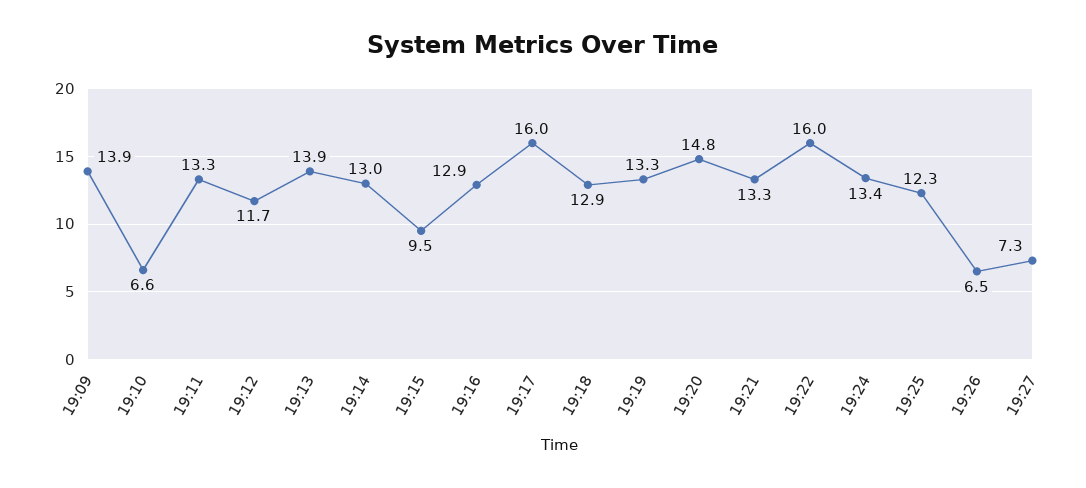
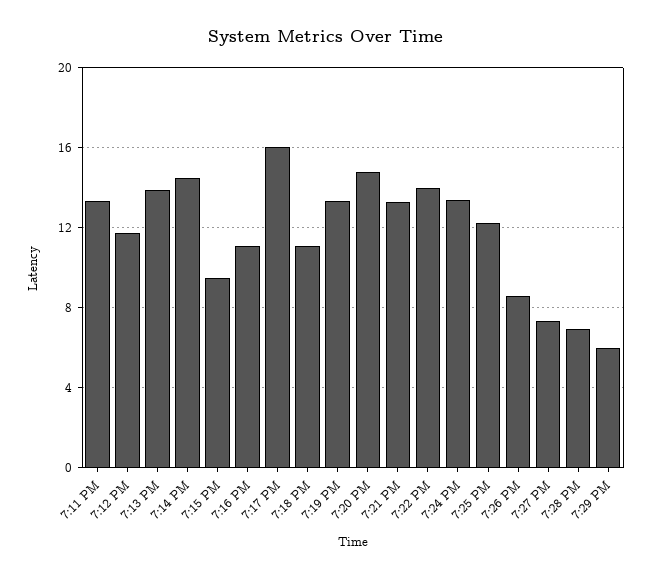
19:09: 13.9 -> none
19:10: 6.6 -> none
19:14: 13 -> 14.5
19:16: 12.9 -> 11
19:18: 12.9 -> 11
19:22: 16 -> 14
19:26: 6.5 -> 8.5
7:28 PM: none -> 7
7:29 PM: none -> 6

